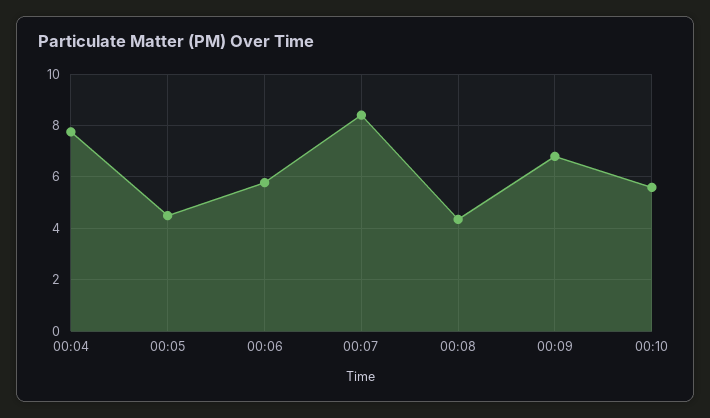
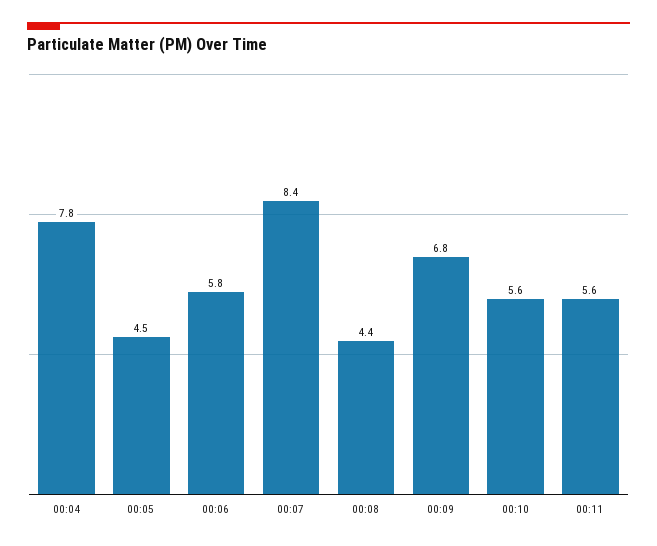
00:11: none -> 5.6

